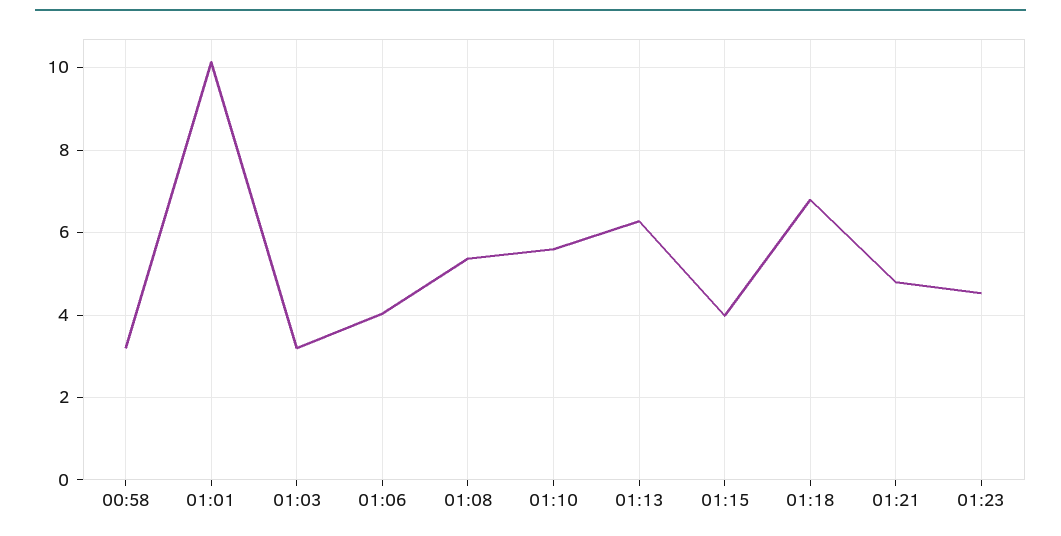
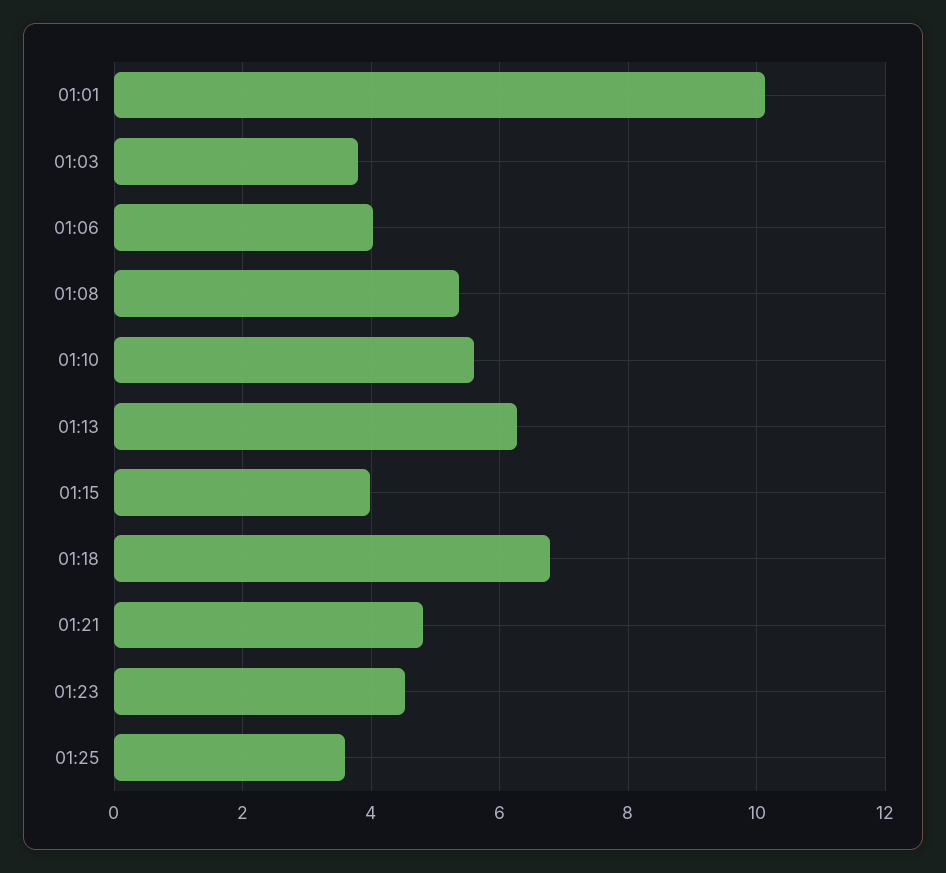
00:58: 3.2 -> none
01:03: 3.2 -> 3.8
01:25: none -> 3.6

